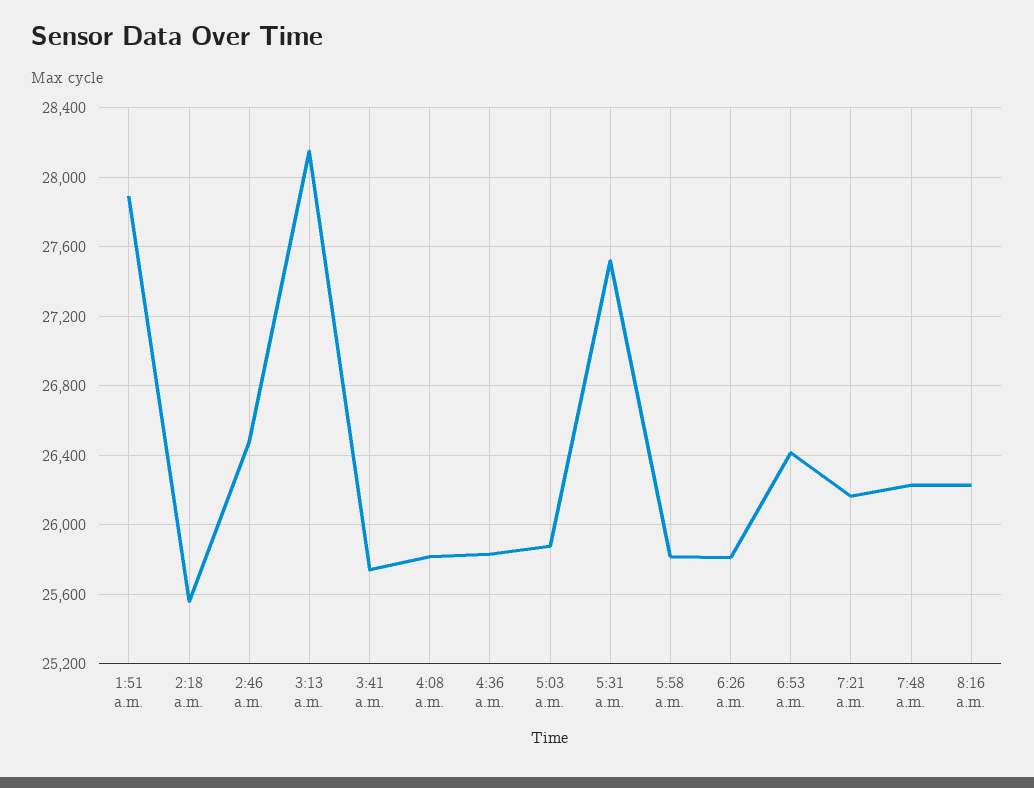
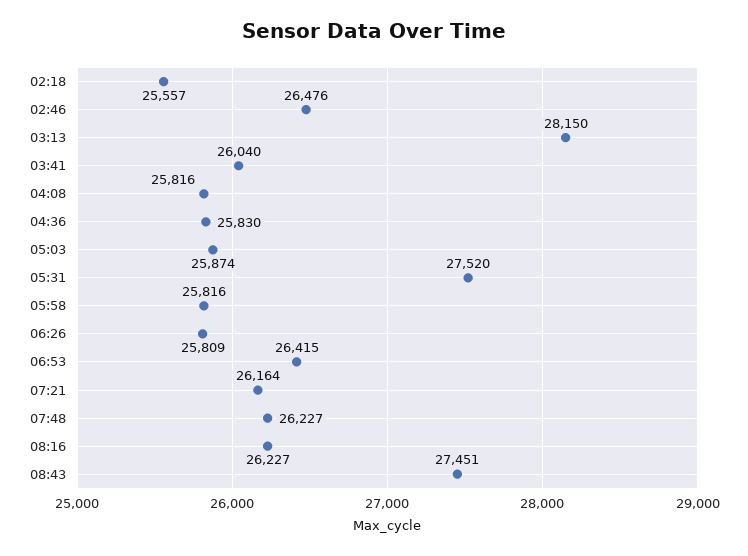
1:51 a.m.: 27900 -> none
3:41 a.m.: 25750 -> 26040
08:43: none -> 27451

